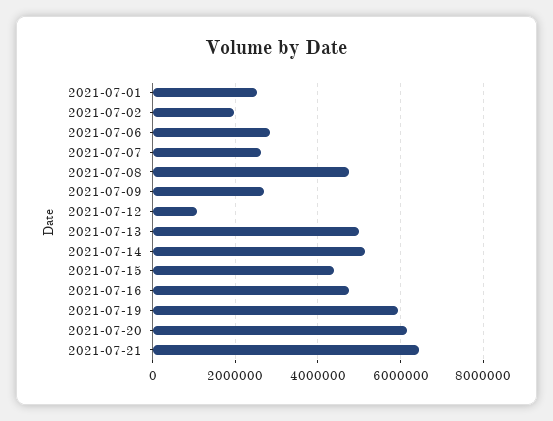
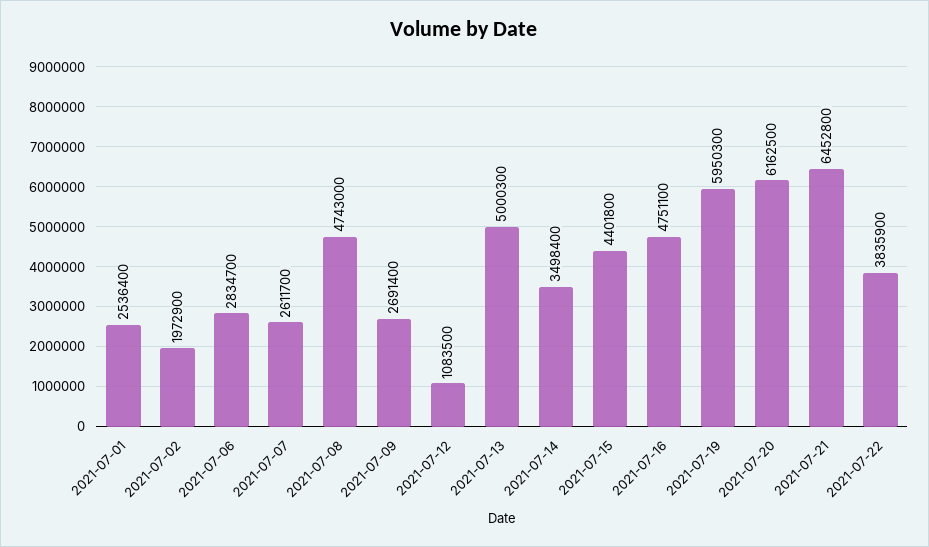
2021-07-14: 5200000 -> 3498400
2021-07-22: none -> 3835900

